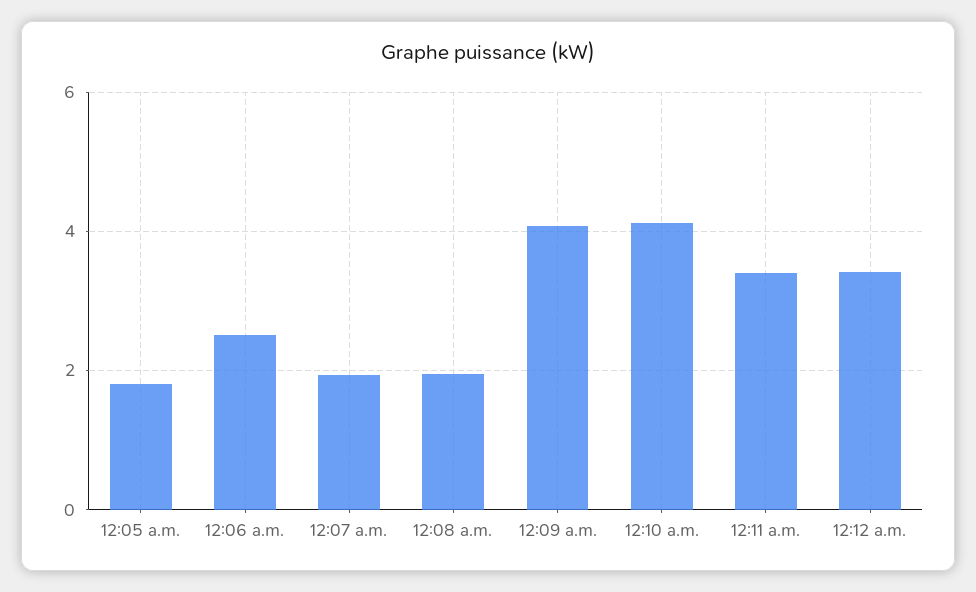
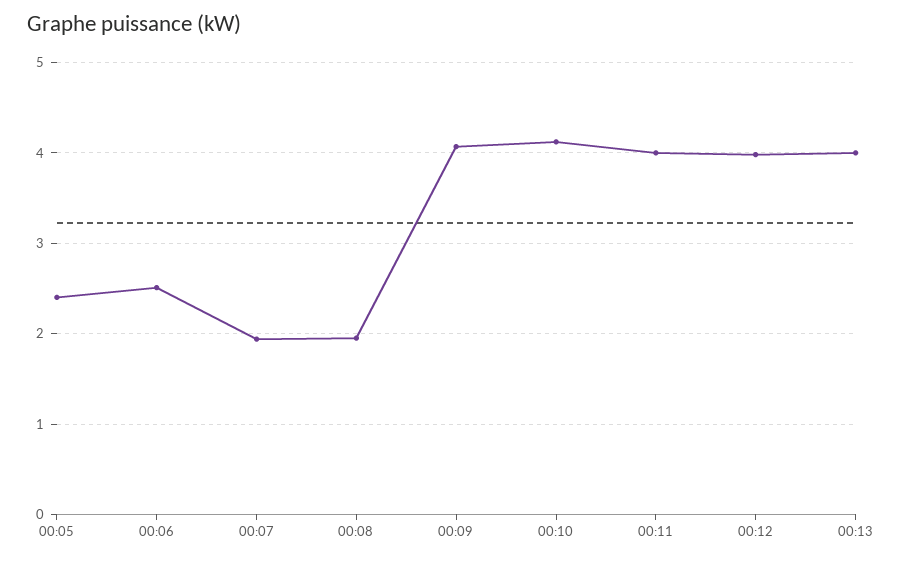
12:05 a.m.: 1.8 -> 2.4
12:11 a.m.: 3.4 -> 4
12:12 a.m.: 3.4 -> 4
00:13: none -> 4

